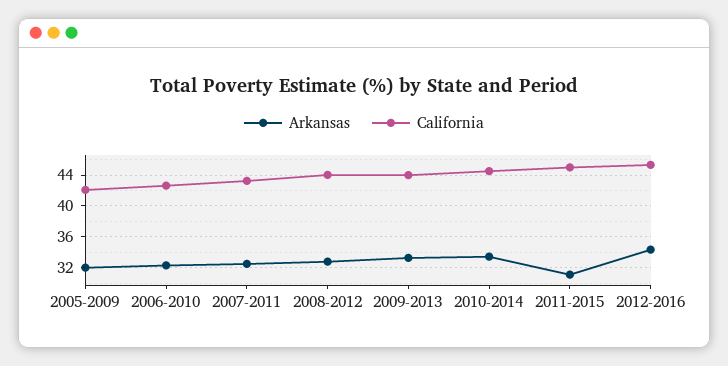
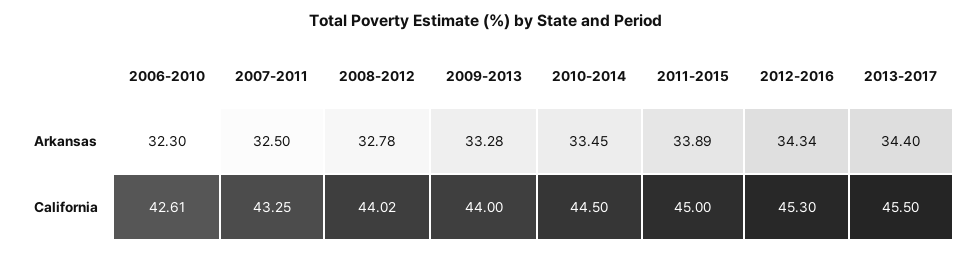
Arkansas, 2005-2009: 32 -> none
California, 2005-2009: 42 -> none
Arkansas, 2011-2015: 31 -> 33.89
Arkansas, 2013-2017: none -> 34.4
California, 2013-2017: none -> 45.5

